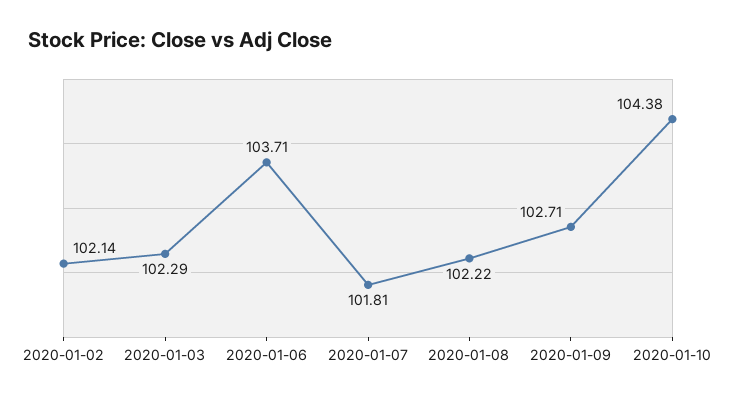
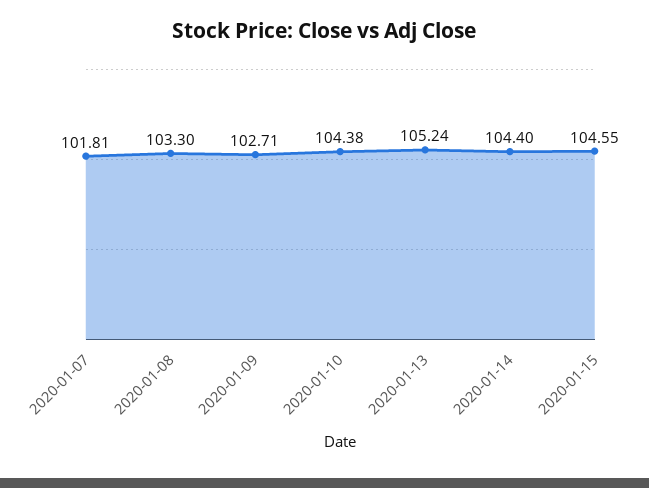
2020-01-02: 102.14 -> none
2020-01-03: 102.29 -> none
2020-01-06: 103.71 -> none
2020-01-08: 102.22 -> 103.3
2020-01-13: none -> 105.24
2020-01-14: none -> 104.4
2020-01-15: none -> 104.55

